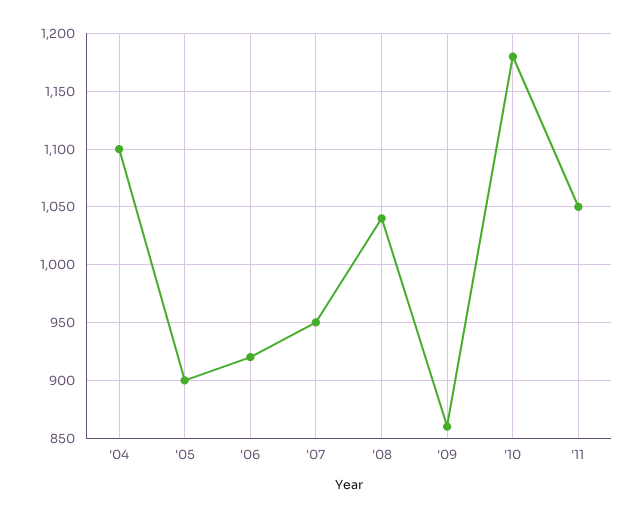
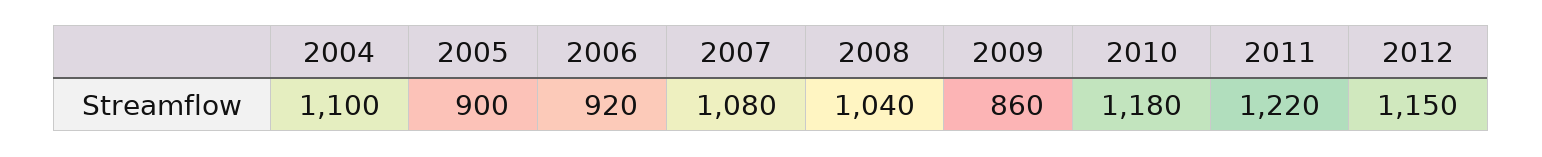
'07: 950 -> 1080
'11: 1050 -> 1220
2012: none -> 1150

